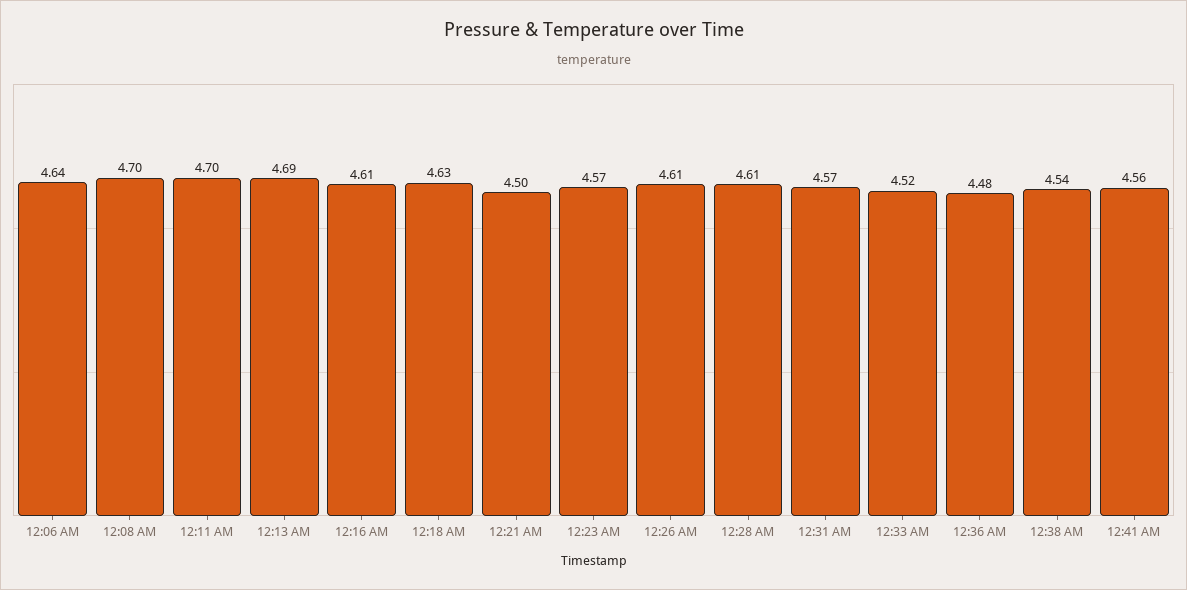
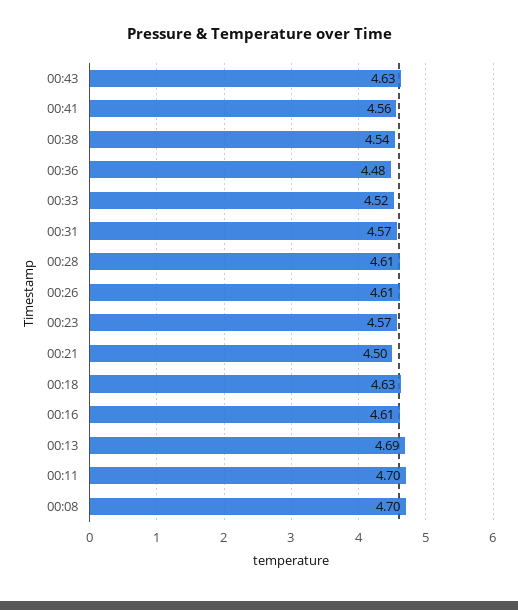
12:06 AM: 4.64 -> none
00:43: none -> 4.63

